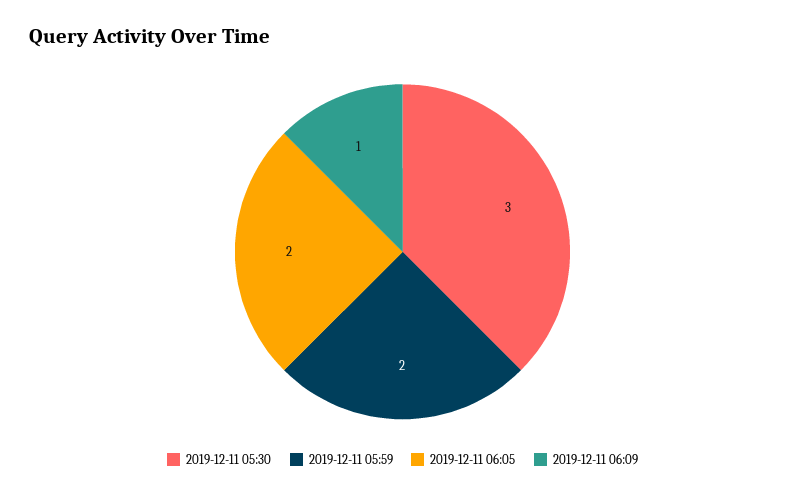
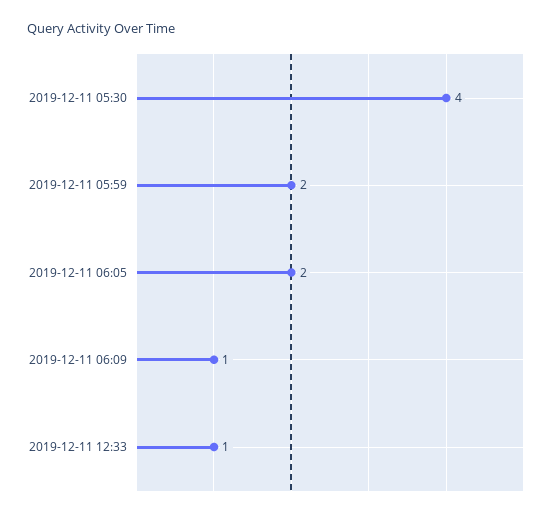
2019-12-11 05:30: 3 -> 4
2019-12-11 12:33: none -> 1

